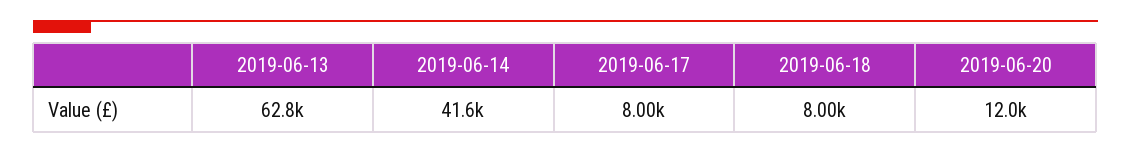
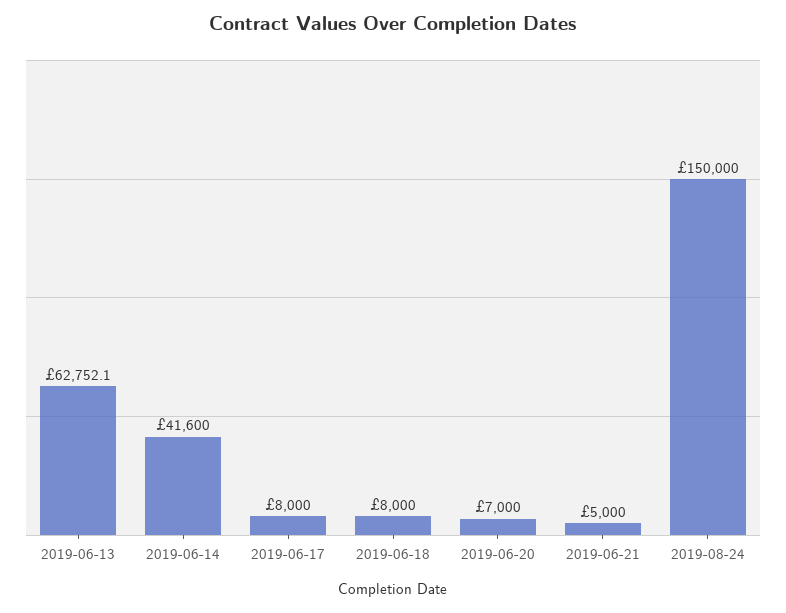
2019-06-20: 12000 -> 7000
2019-06-21: none -> 5000
2019-08-24: none -> 150000

